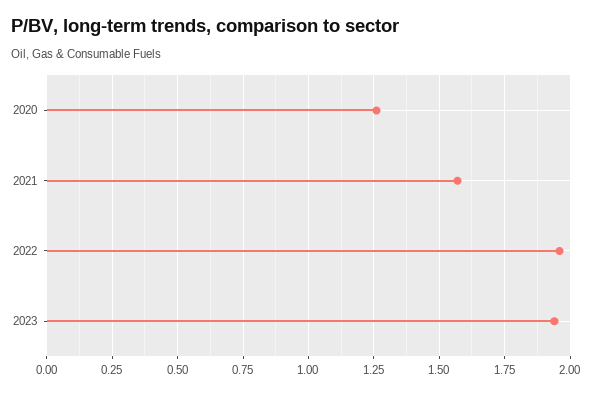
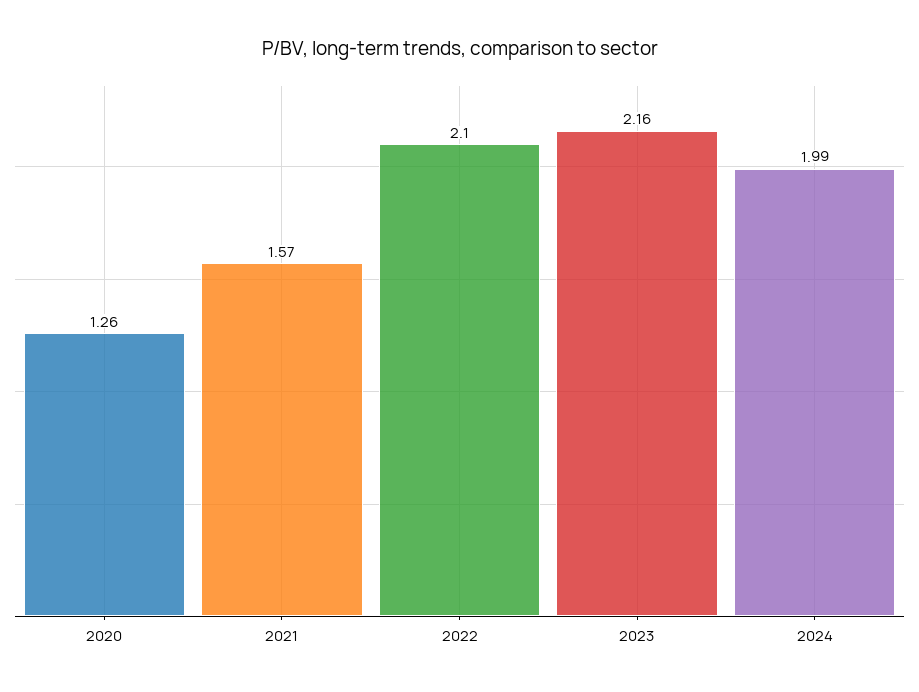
2022: 1.95 -> 2.1
2023: 1.95 -> 2.16
2024: none -> 1.99

